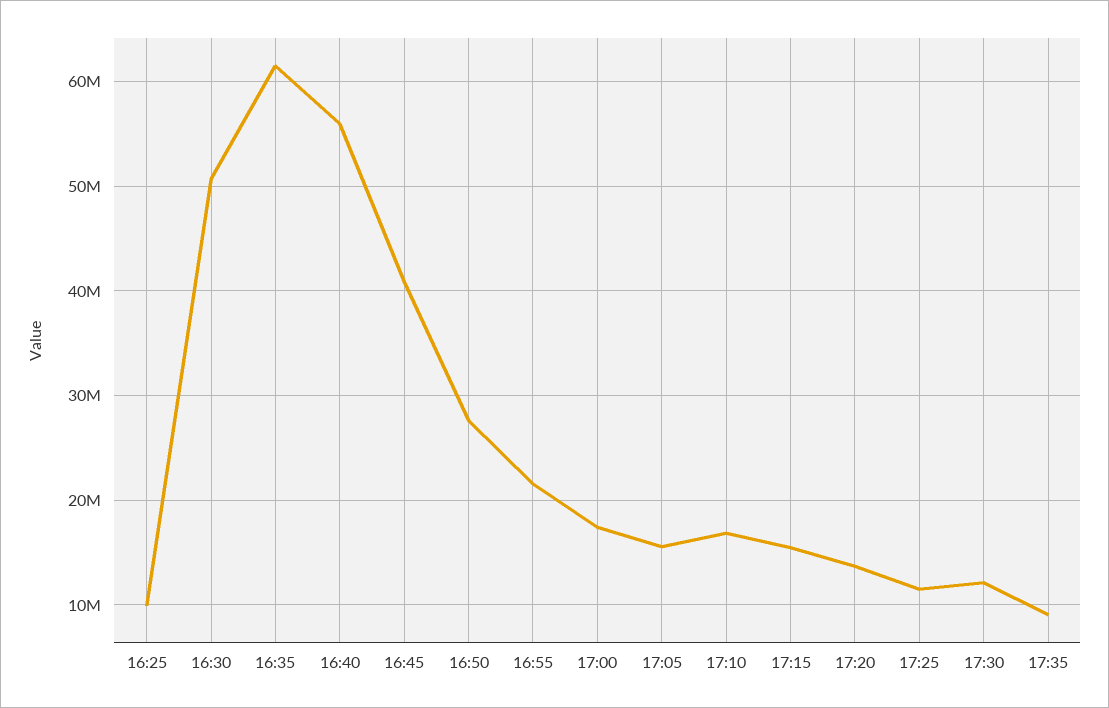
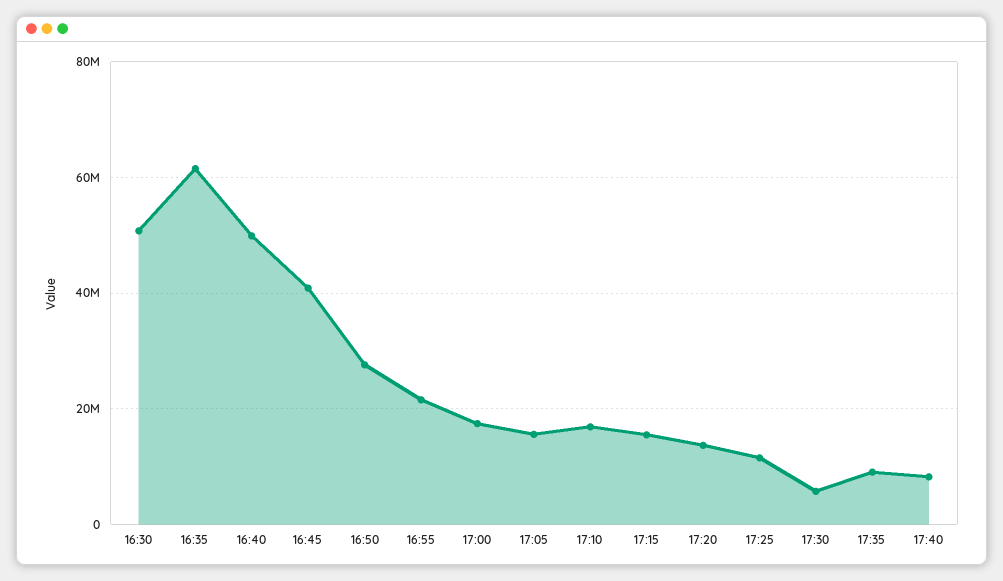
16:25: 10000000 -> none
16:40: 56000000 -> 50000000
17:30: 12000000 -> 6000000
17:40: none -> 8000000

